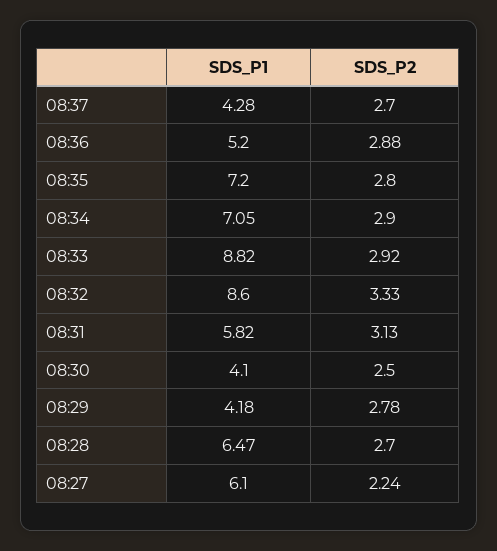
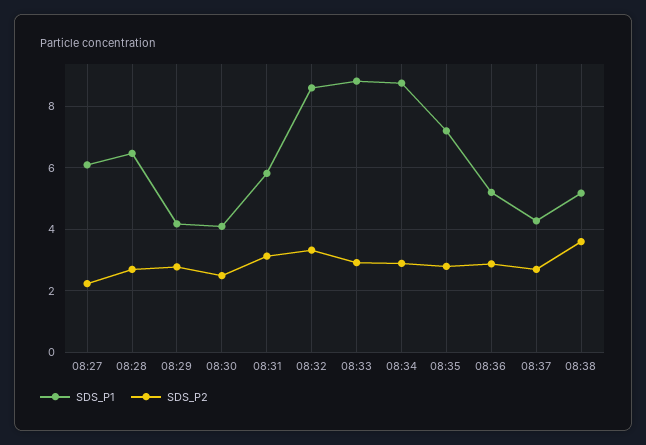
SDS_P1, 08:34: 7.05 -> 8.8
SDS_P1, 08:38: none -> 5.2
SDS_P2, 08:38: none -> 3.6

